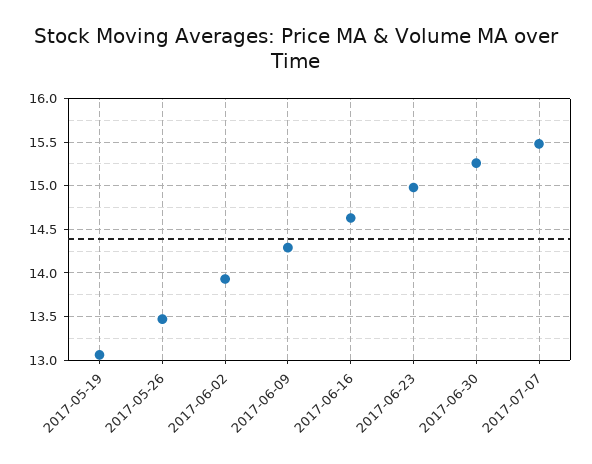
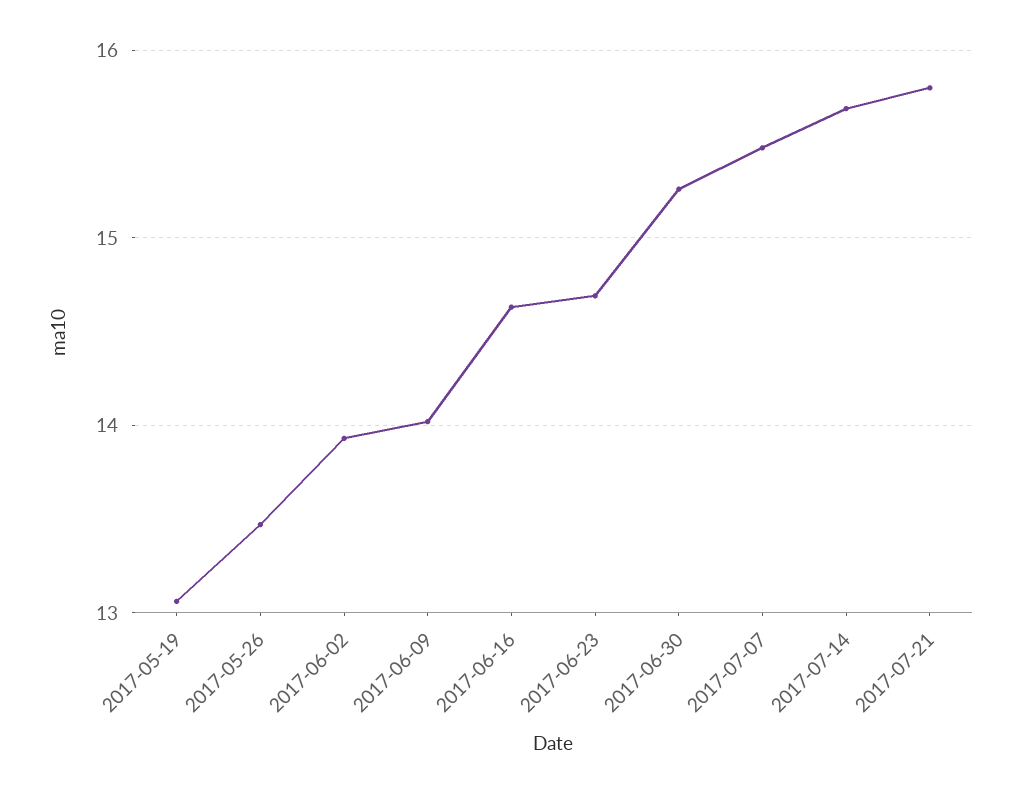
2017-06-09: 14.3 -> 14
2017-06-23: 15 -> 14.7
2017-07-14: none -> 15.7
2017-07-21: none -> 15.8

